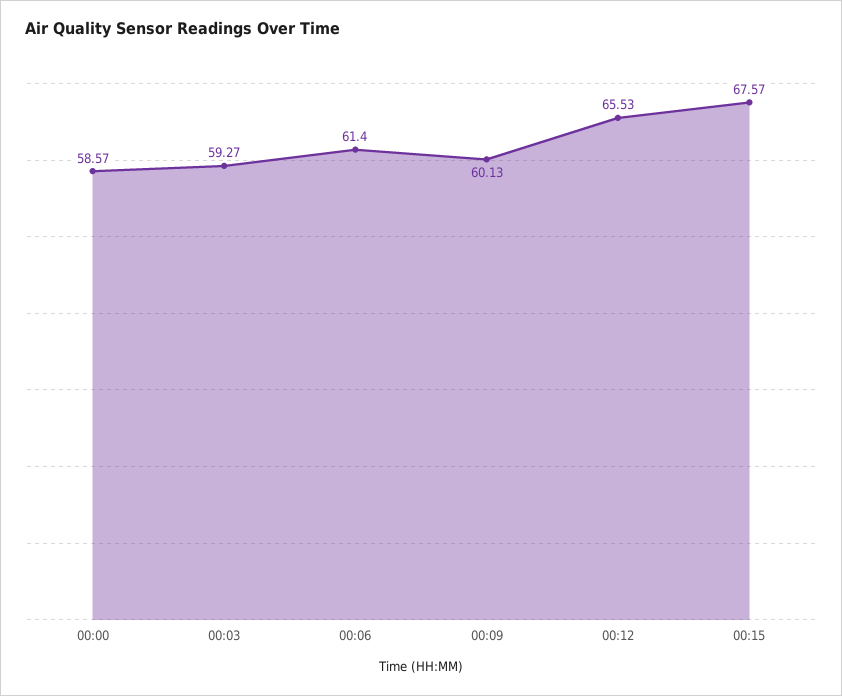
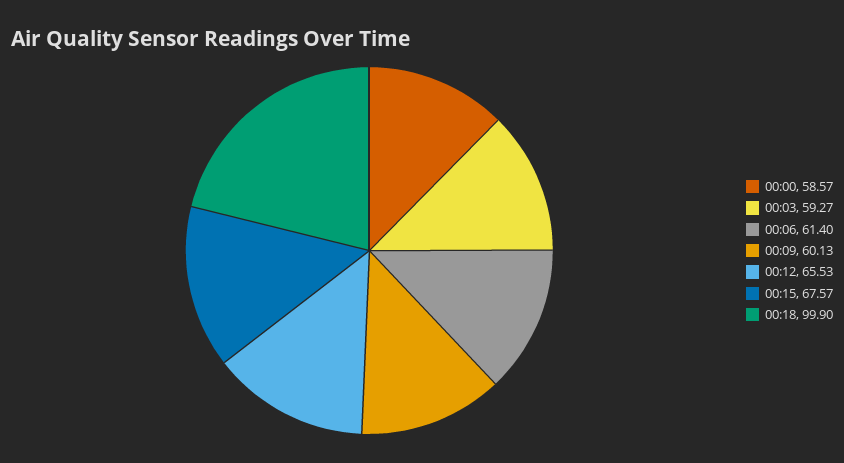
00:18: none -> 99.9

